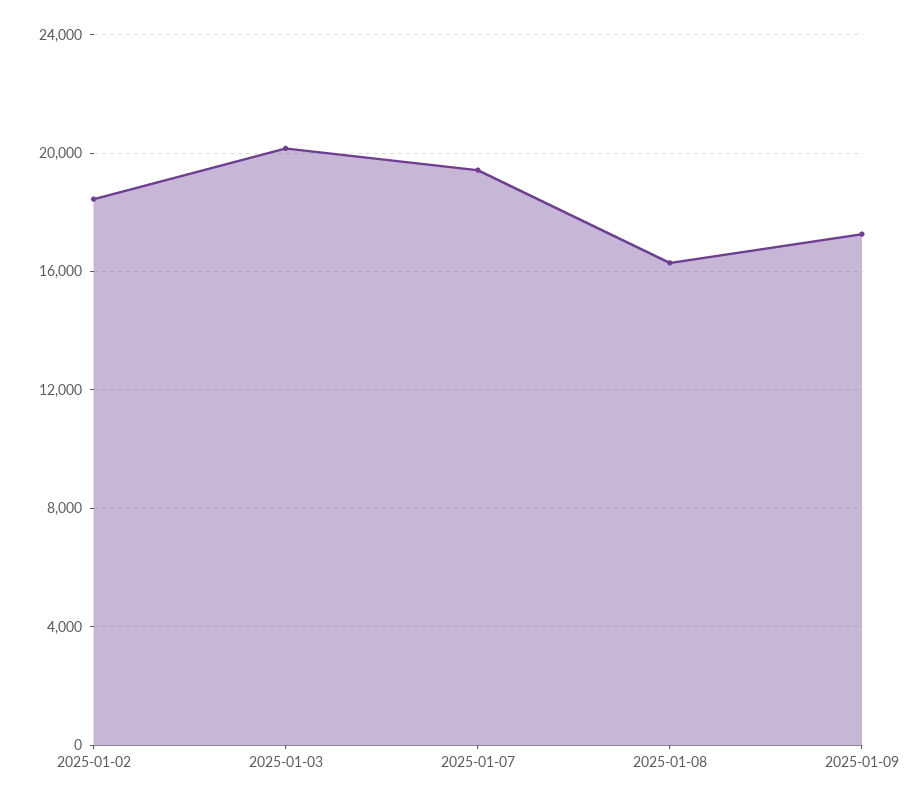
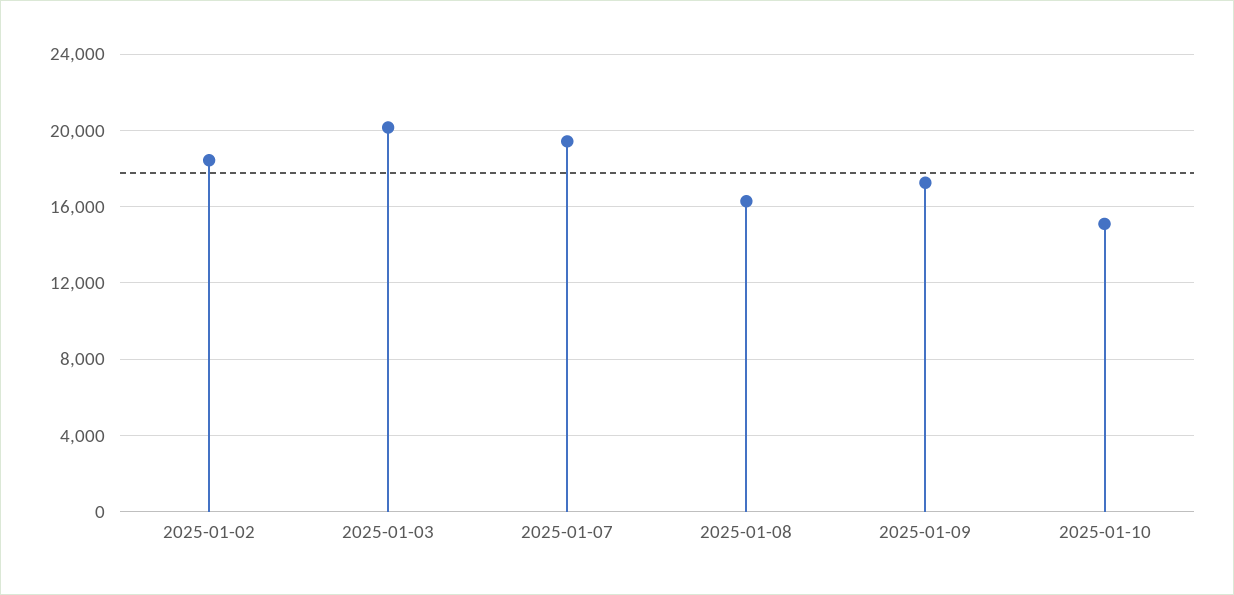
2025-01-10: none -> 15000

